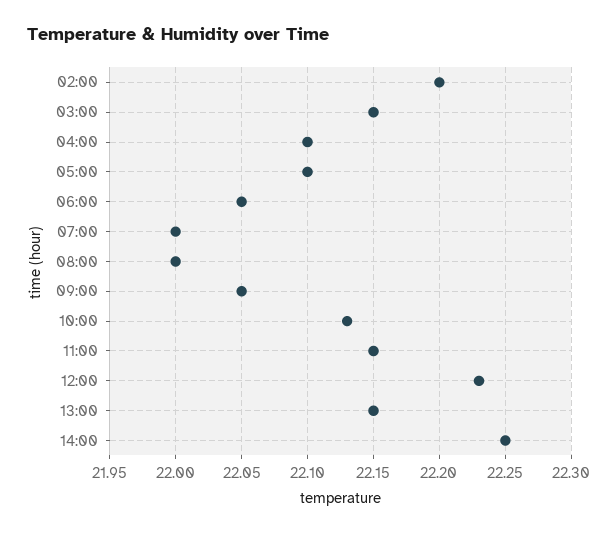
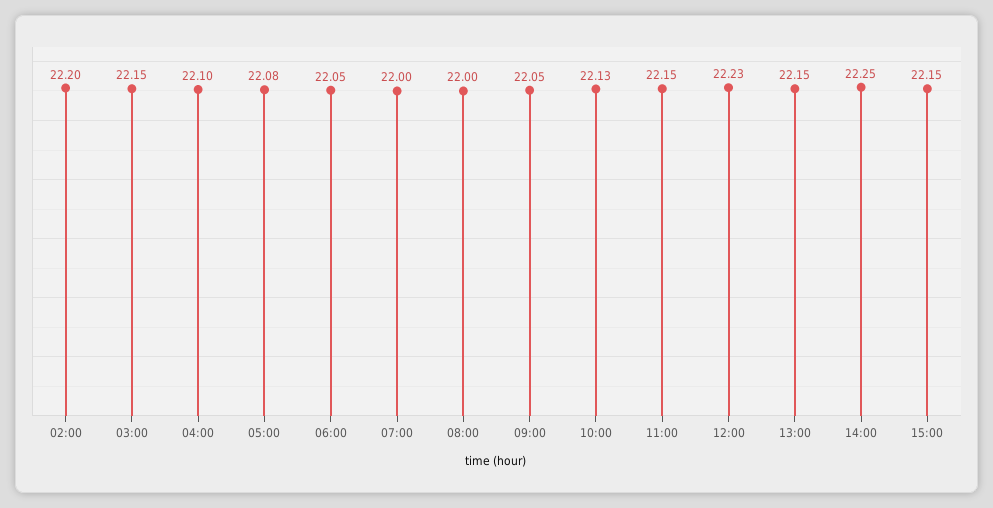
05:00: 22.1 -> 22.08
15:00: none -> 22.15

